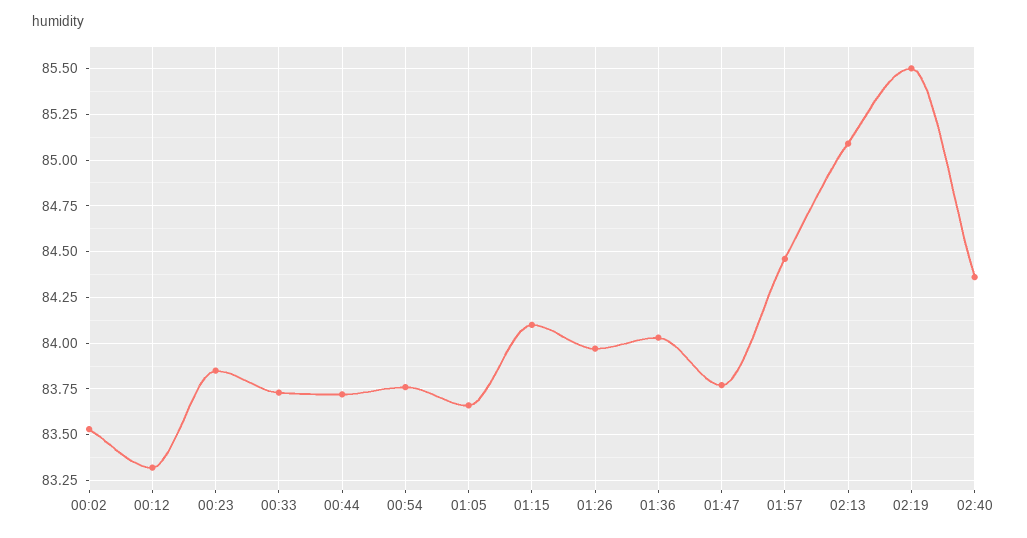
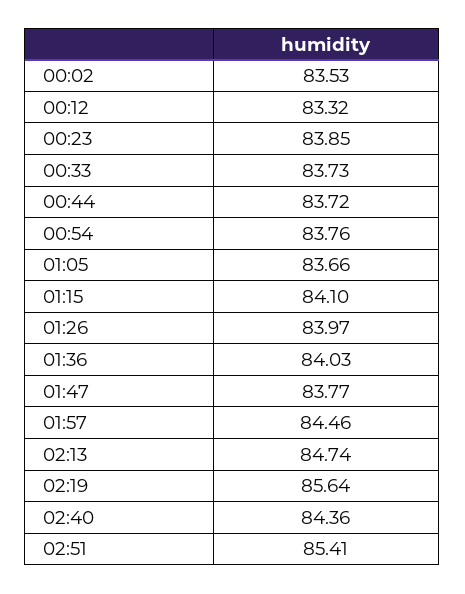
02:13: 85.1 -> 84.74
02:19: 85.5 -> 85.64
02:51: none -> 85.41

